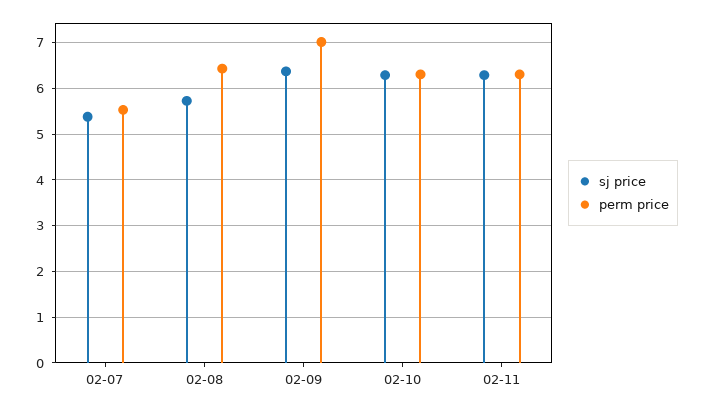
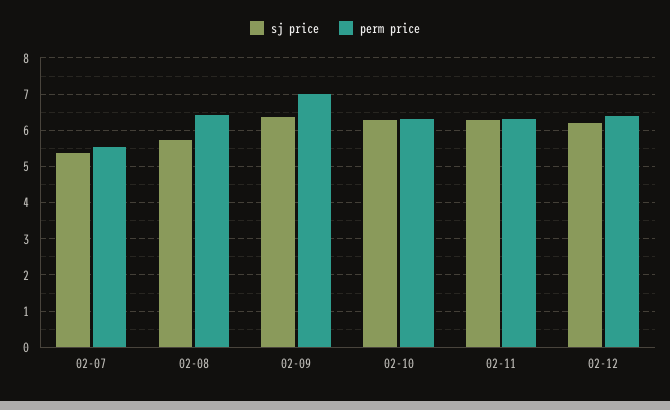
sj price, 02-12: none -> 6.2
perm price, 02-12: none -> 6.4

